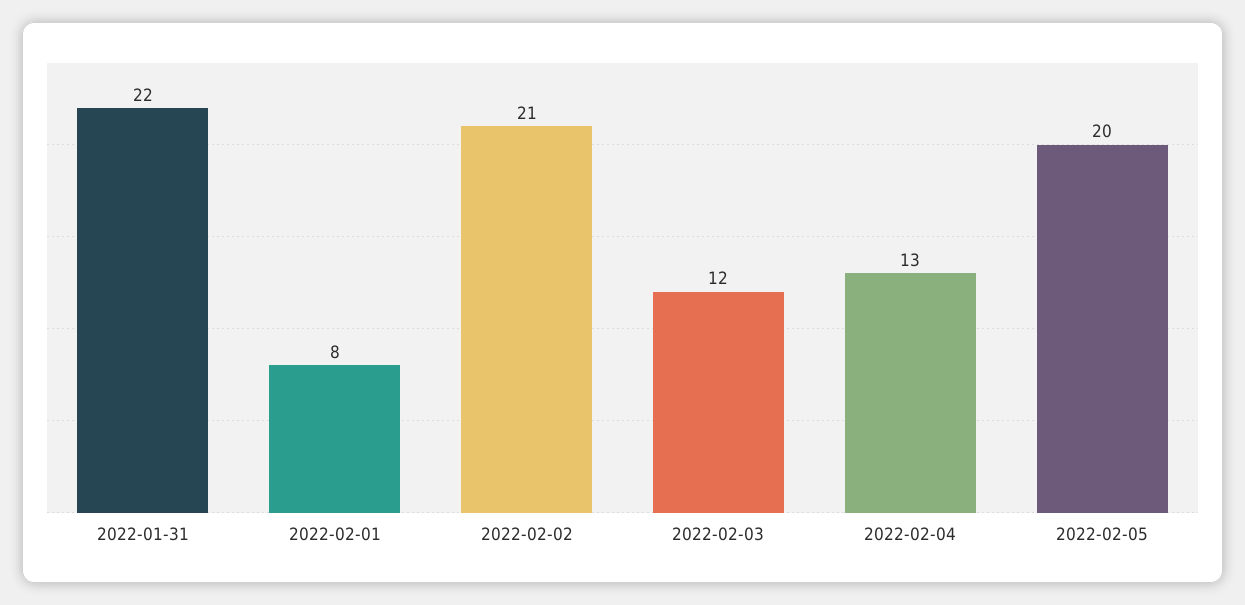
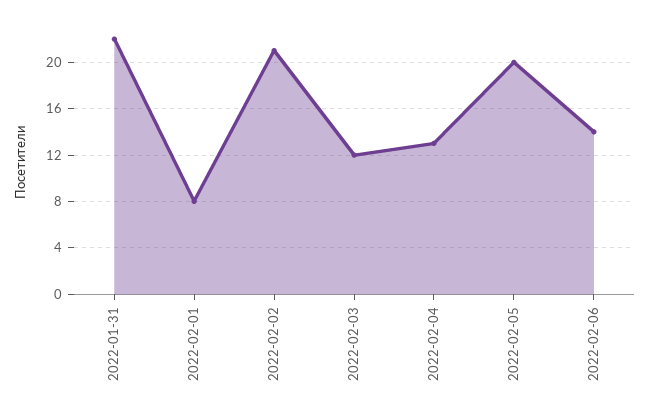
2022-02-06: none -> 14

